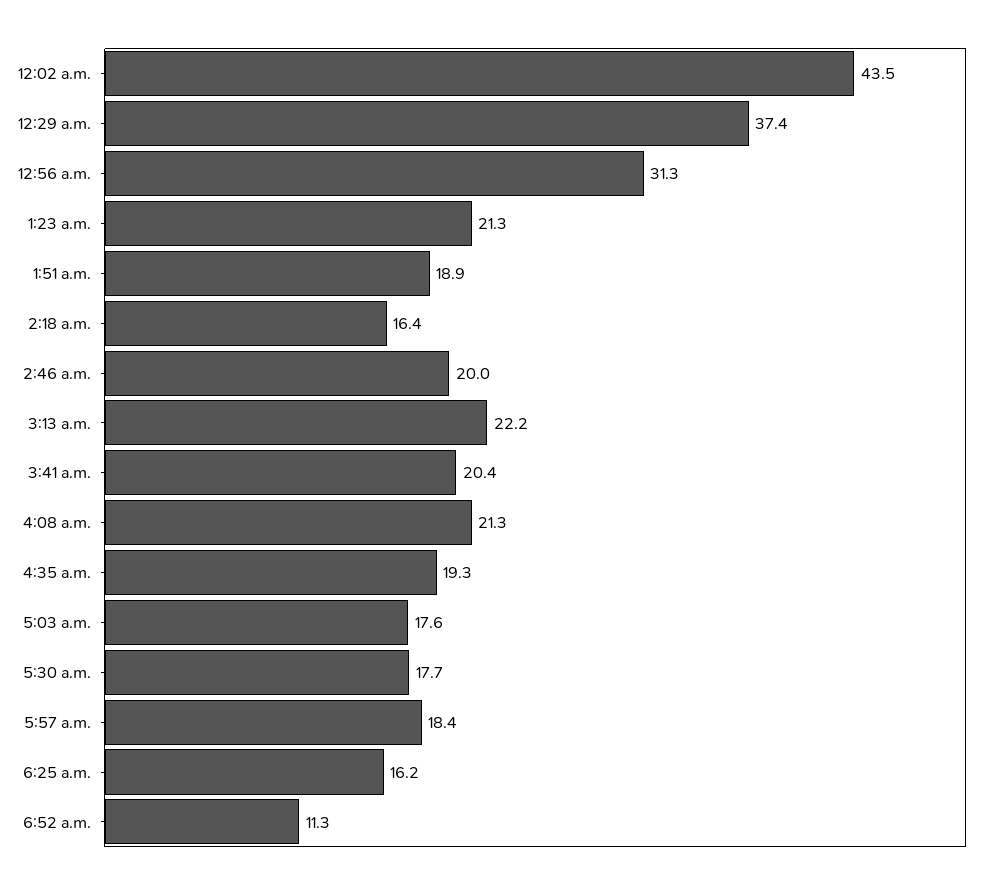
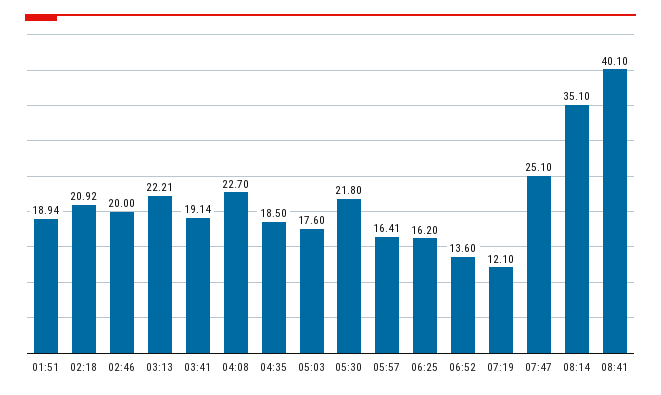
12:02 a.m.: 43.5 -> none
12:29 a.m.: 37.4 -> none
12:56 a.m.: 31.3 -> none
1:23 a.m.: 21.3 -> none
2:18 a.m.: 16.4 -> 20.92
3:41 a.m.: 20.4 -> 19.14
4:08 a.m.: 21.3 -> 22.7
4:35 a.m.: 19.3 -> 18.5
5:30 a.m.: 17.7 -> 21.8
5:57 a.m.: 18.4 -> 16.41
6:52 a.m.: 11.3 -> 13.6
07:19: none -> 12.1
07:47: none -> 25.1
08:14: none -> 35.1
08:41: none -> 40.1

